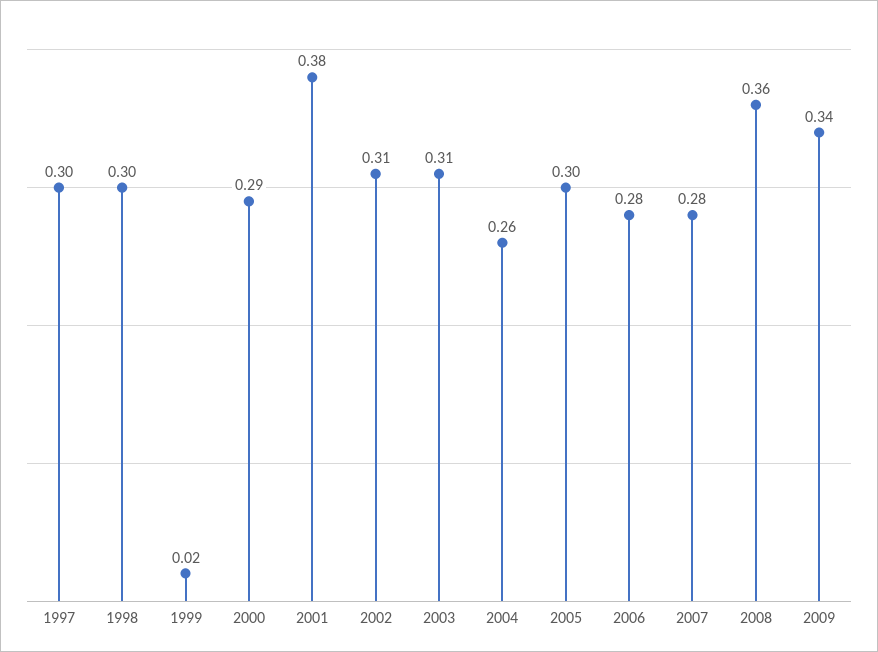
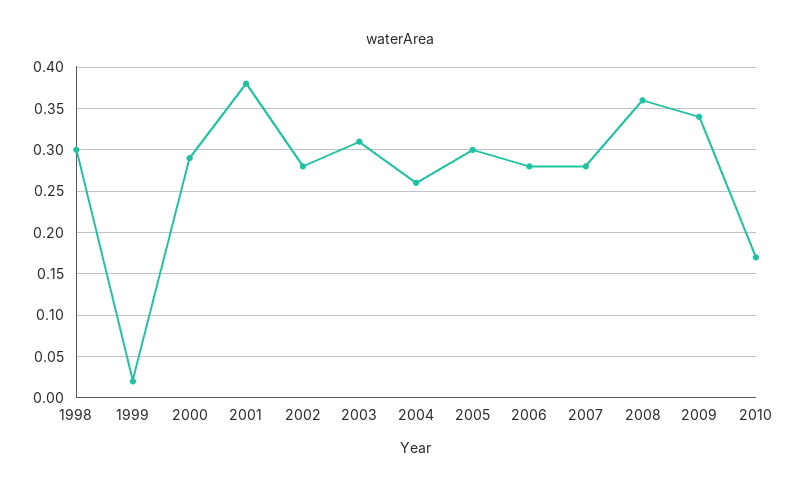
1997: 0.3 -> none
2002: 0.31 -> 0.28
2010: none -> 0.17

